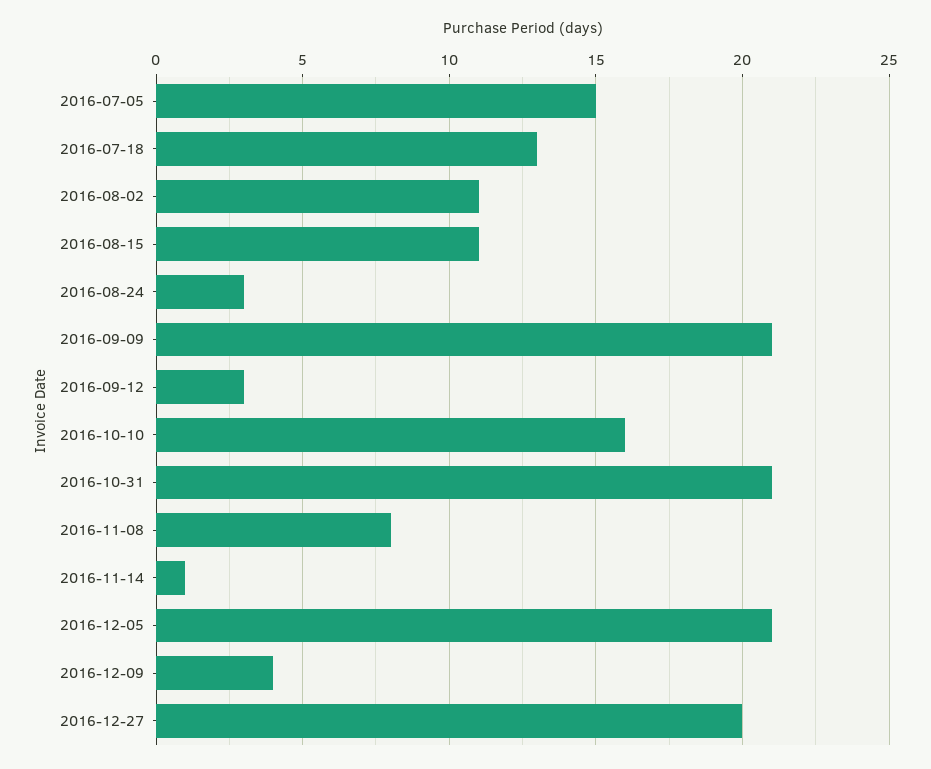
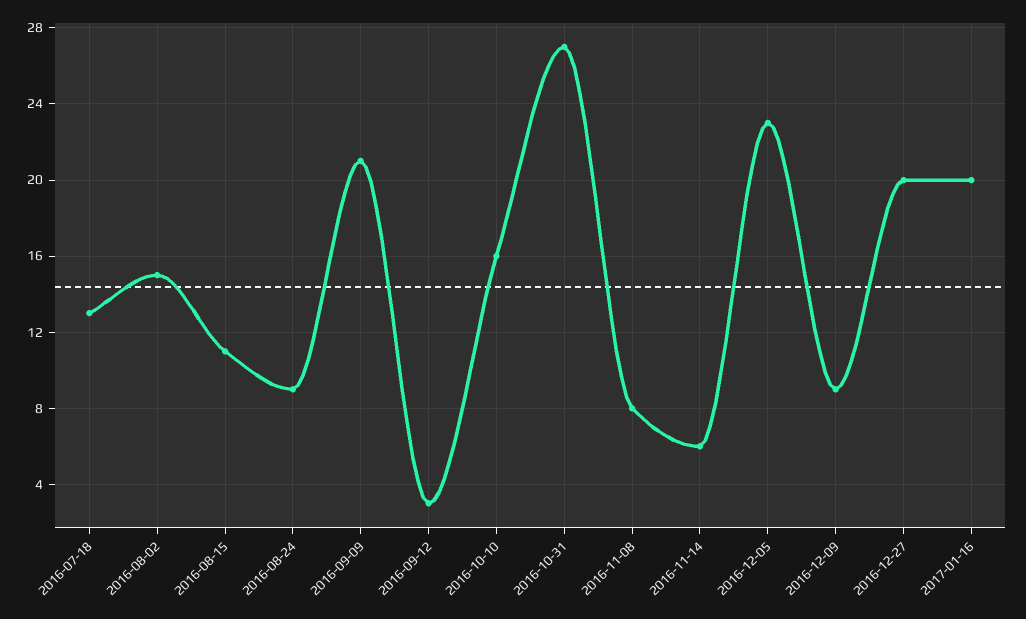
2016-07-05: 15 -> none
2016-08-02: 11 -> 15
2016-08-24: 3 -> 9
2016-10-31: 21 -> 27
2016-11-14: 1 -> 6
2016-12-05: 21 -> 23
2016-12-09: 4 -> 9
2017-01-16: none -> 20

